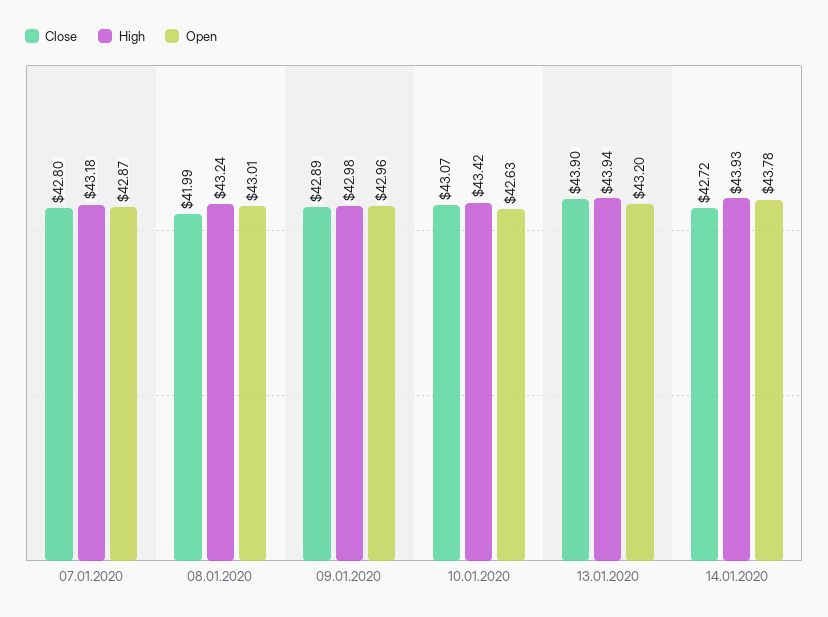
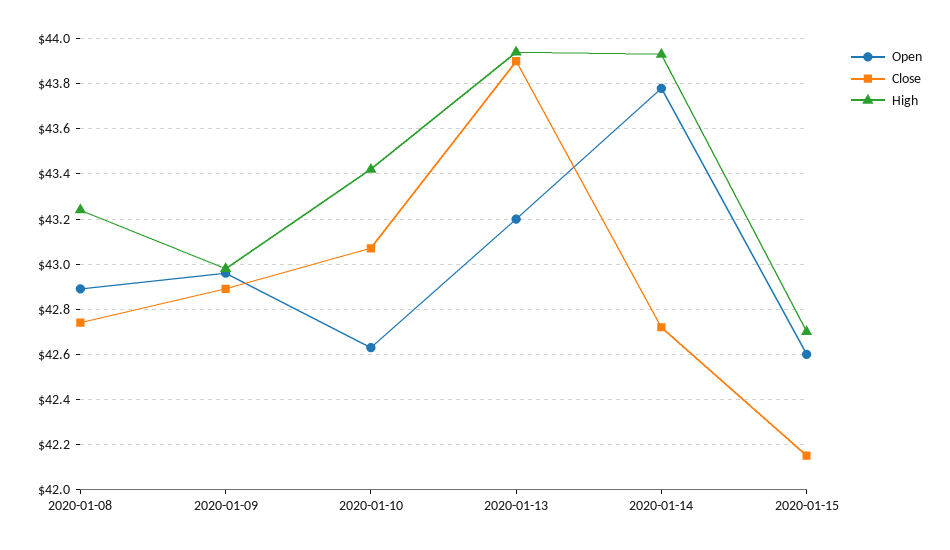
Close, 07.01.2020: 42.8 -> none
High, 07.01.2020: 43.18 -> none
Open, 07.01.2020: 42.87 -> none
Close, 08.01.2020: 41.99 -> 42.75
Open, 08.01.2020: 43.01 -> 42.9
Open, 2020-01-15: none -> 42.6
Close, 2020-01-15: none -> 42.15
High, 2020-01-15: none -> 42.7

